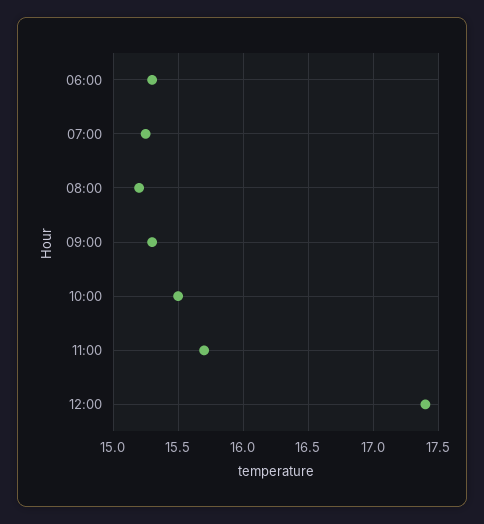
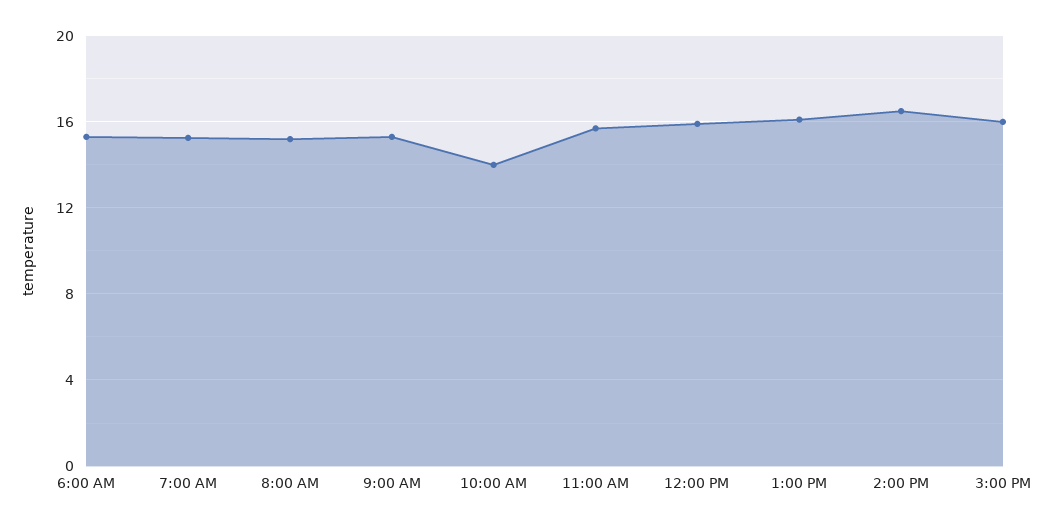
10:00: 15.5 -> 14
12:00: 17.4 -> 16
1:00 PM: none -> 16
2:00 PM: none -> 16.5
3:00 PM: none -> 16

